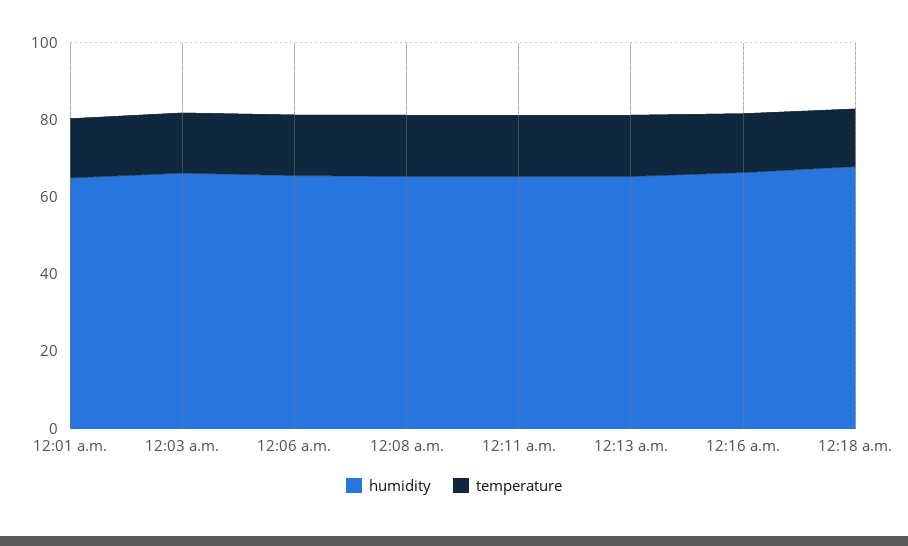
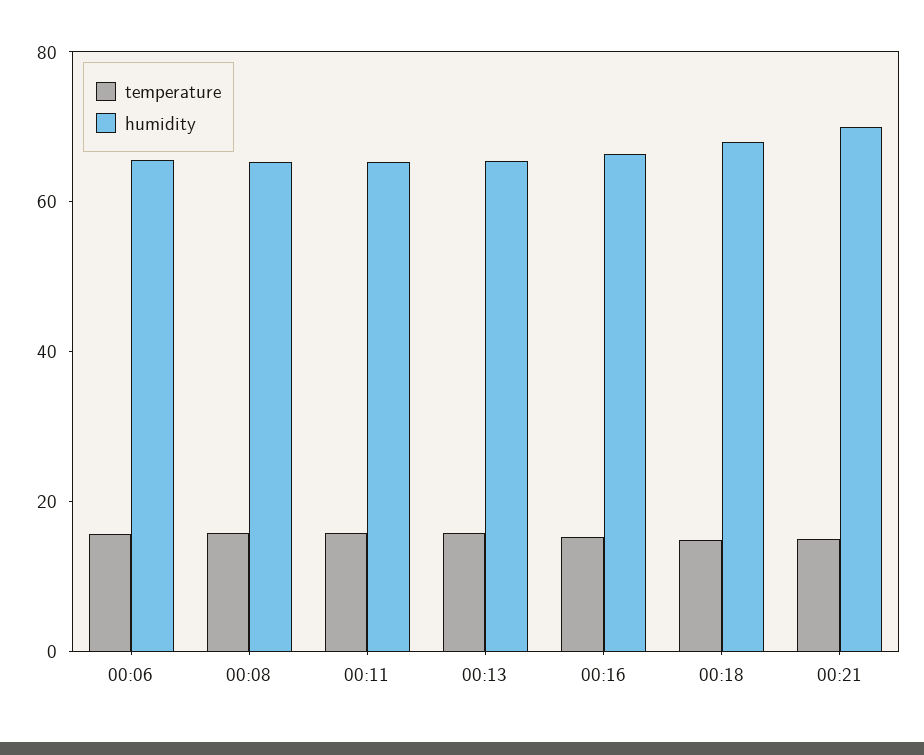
humidity, 12:01 a.m.: 65 -> none
temperature, 12:01 a.m.: 15 -> none
humidity, 12:03 a.m.: 65 -> none
temperature, 12:03 a.m.: 15 -> none
temperature, 00:21: none -> 15
humidity, 00:21: none -> 70

